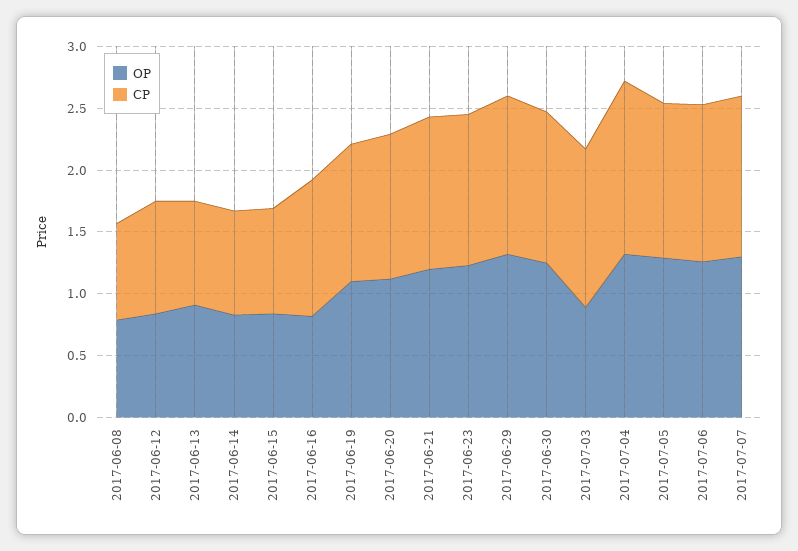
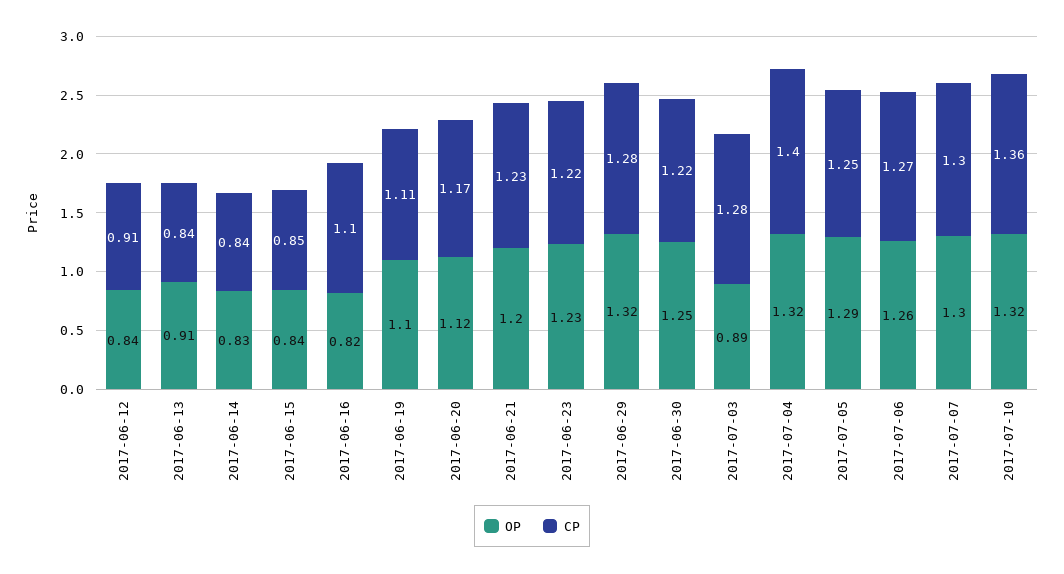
OP, 2017-06-08: 0.8 -> none
CP, 2017-06-08: 0.8 -> none
OP, 2017-07-10: none -> 1.32
CP, 2017-07-10: none -> 1.36

